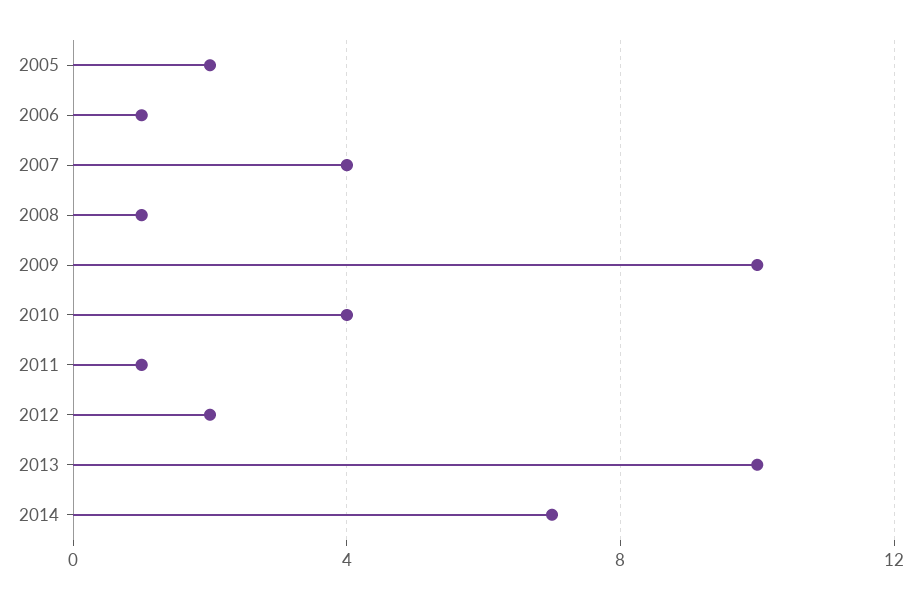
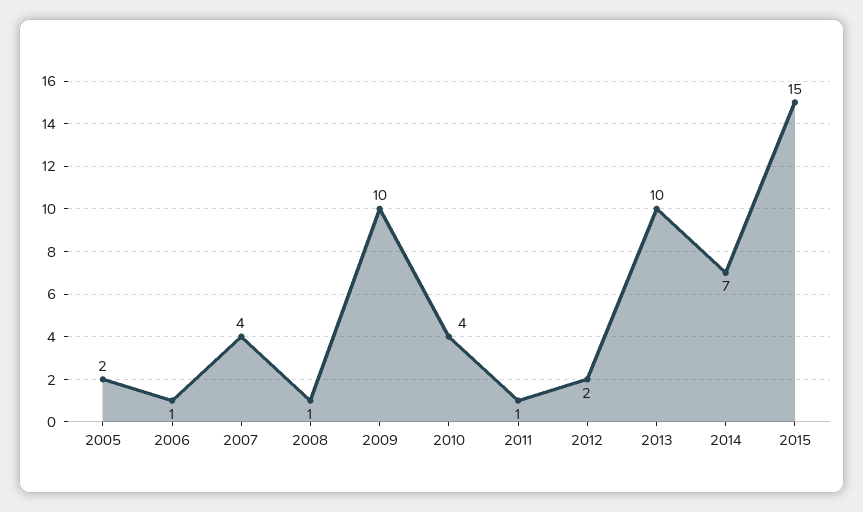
2015: none -> 15

